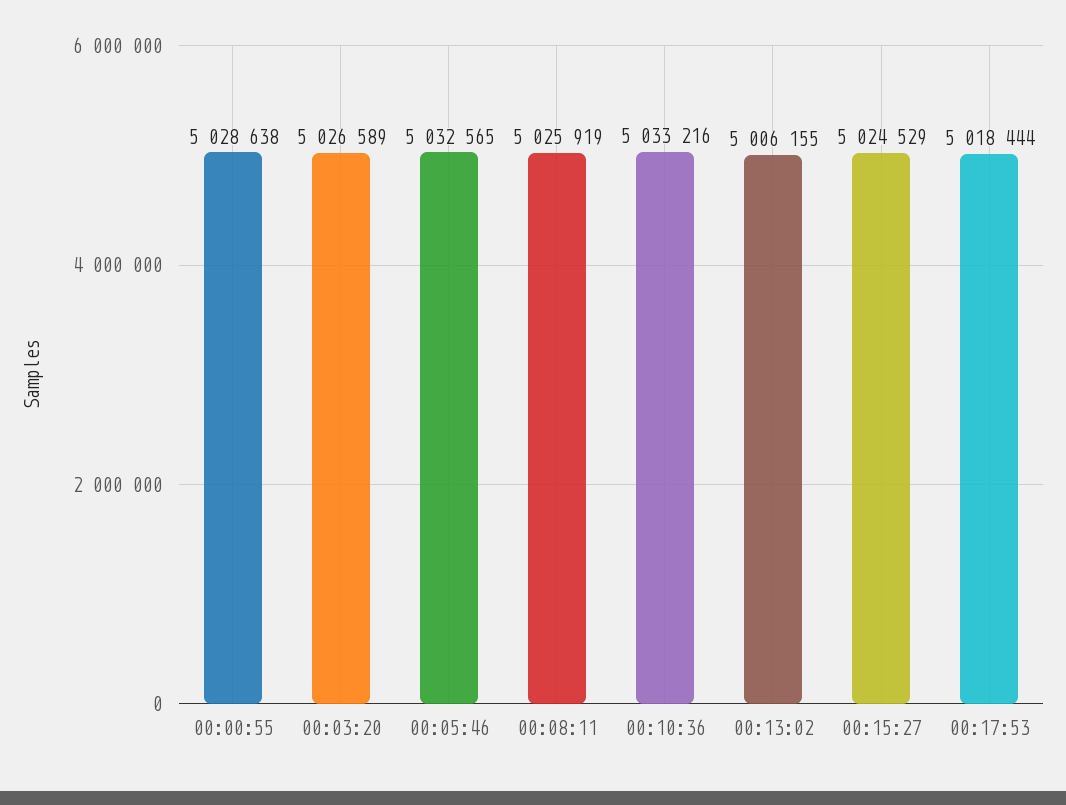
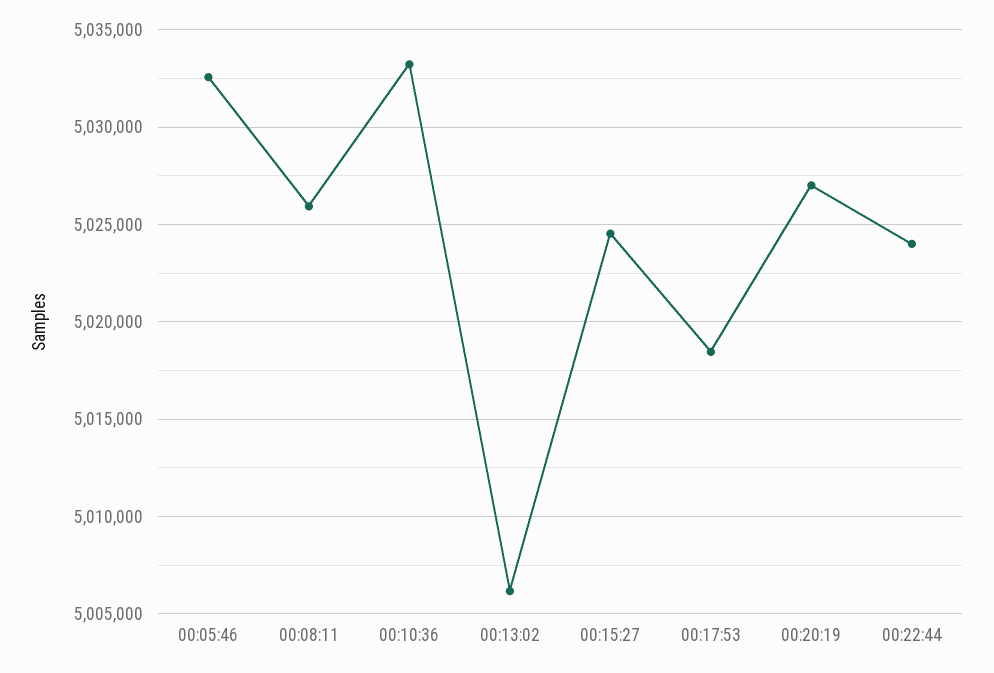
00:00:55: 5028638 -> none
00:03:20: 5026589 -> none
00:20:19: none -> 5027000
00:22:44: none -> 5024000

